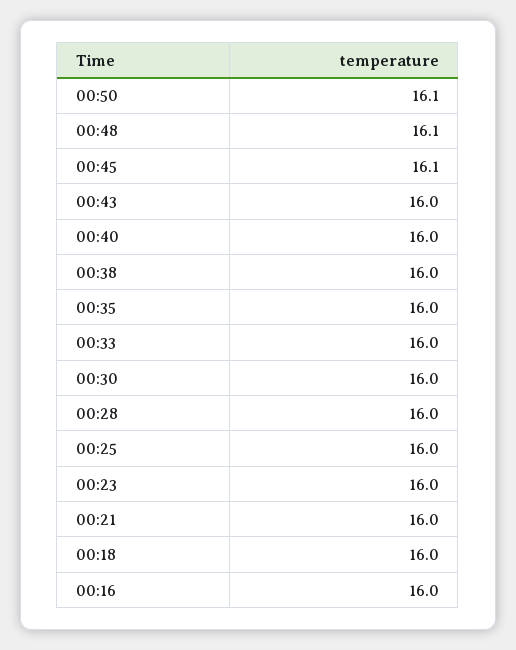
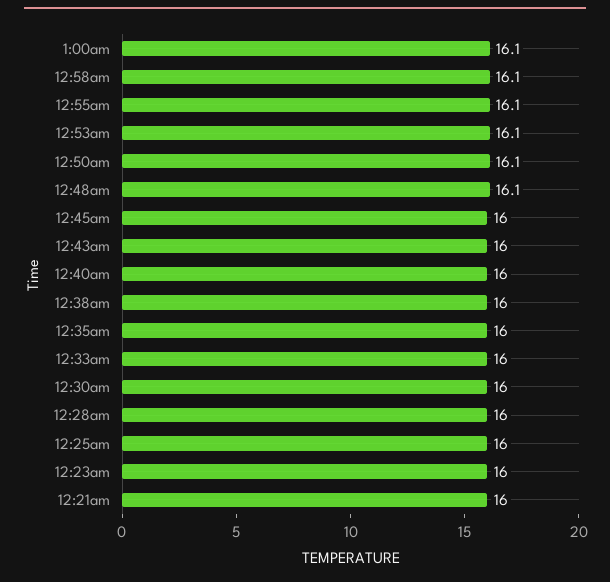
00:45: 16.1 -> 16
00:18: 16 -> none
00:16: 16 -> none
1:00am: none -> 16.1
12:58am: none -> 16.1
12:55am: none -> 16.1
12:53am: none -> 16.1

